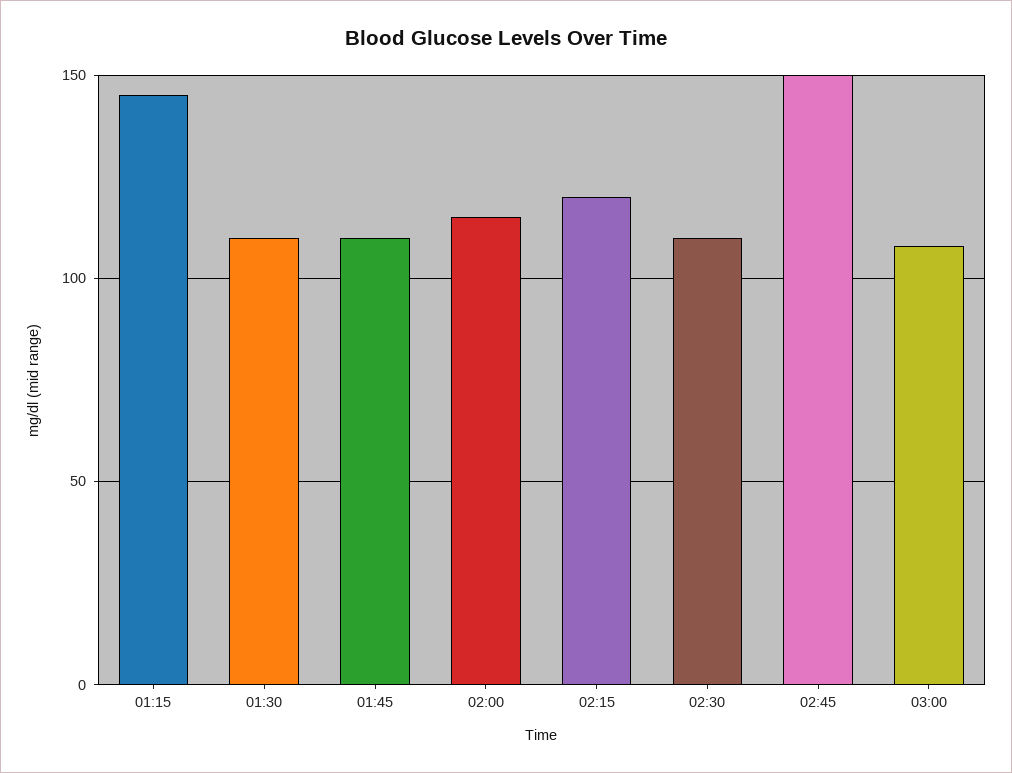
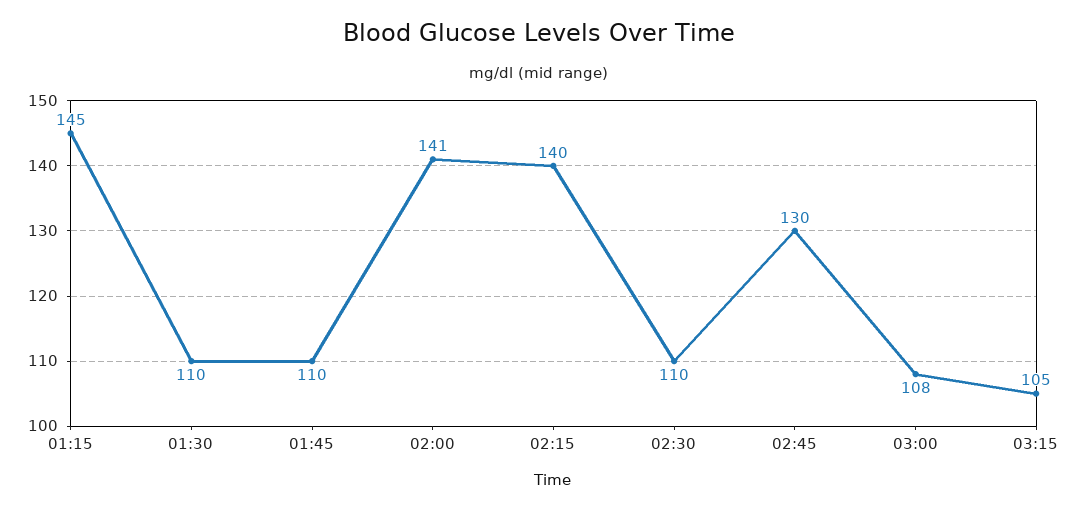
02:00: 115 -> 141
02:15: 120 -> 140
02:45: 150 -> 130
03:15: none -> 105

